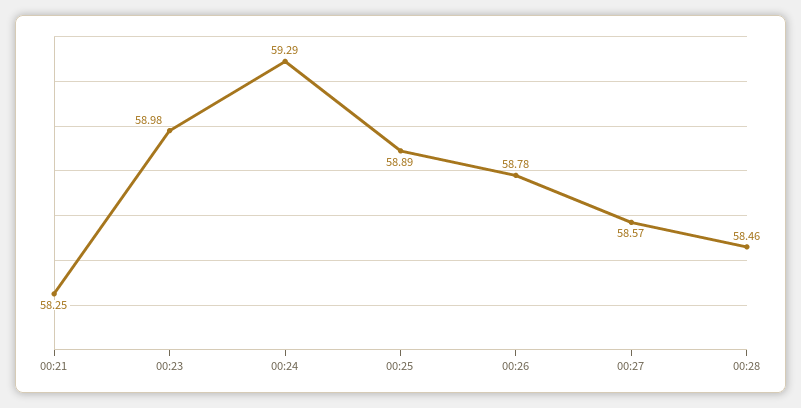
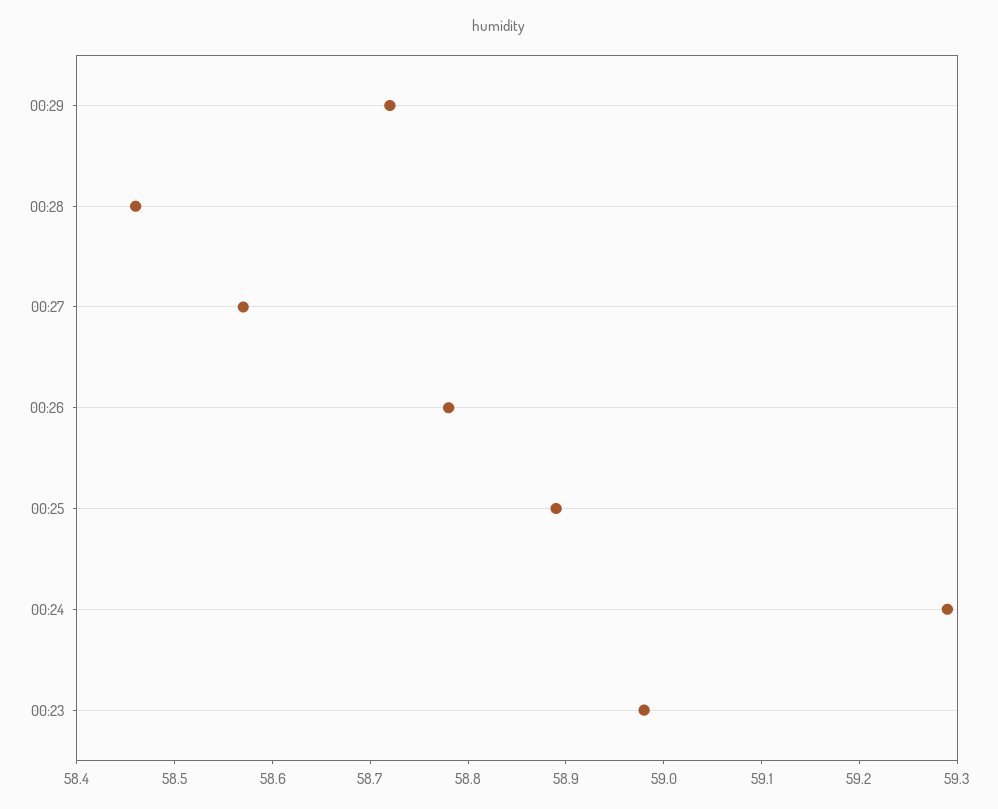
00:21: 58.25 -> none
00:29: none -> 58.72

